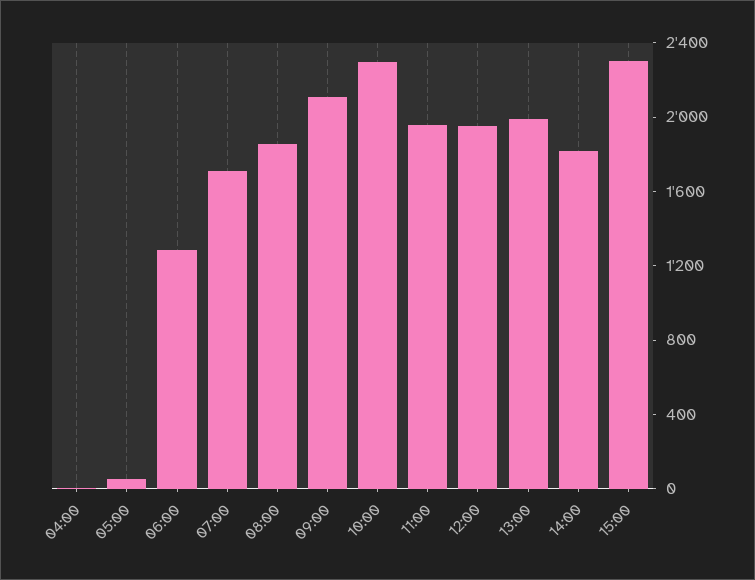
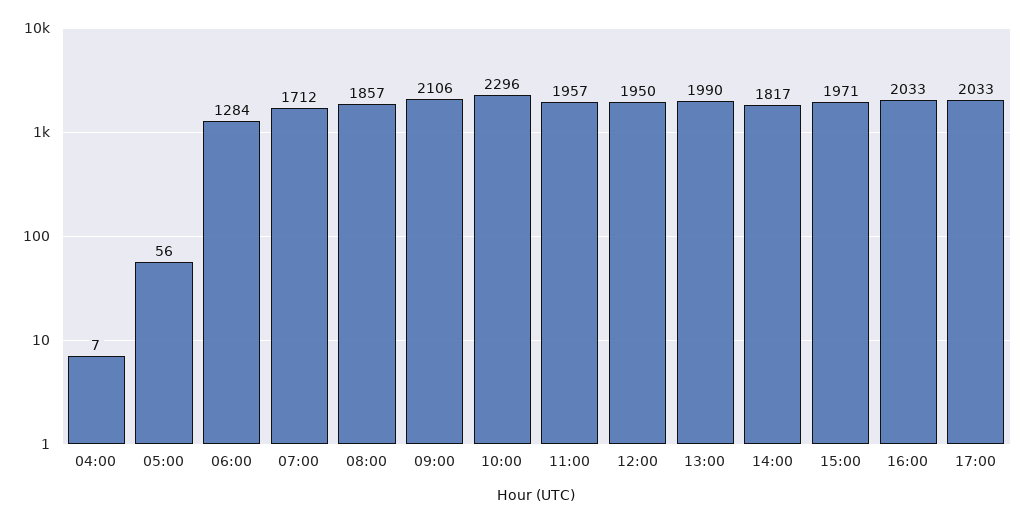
15:00: 2300 -> 1971
16:00: none -> 2033
17:00: none -> 2033

